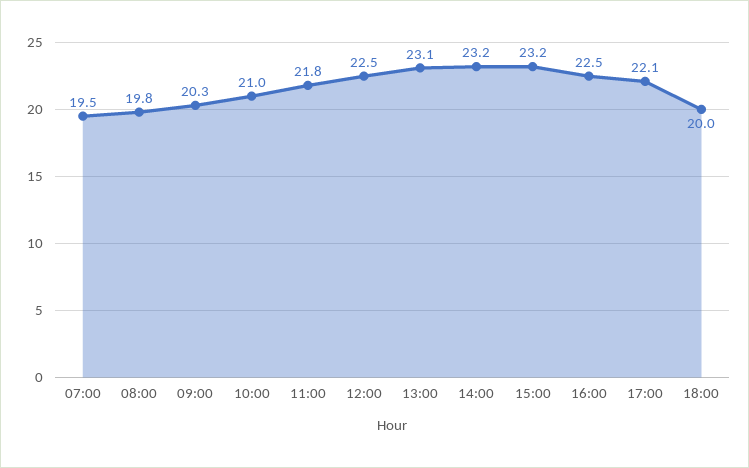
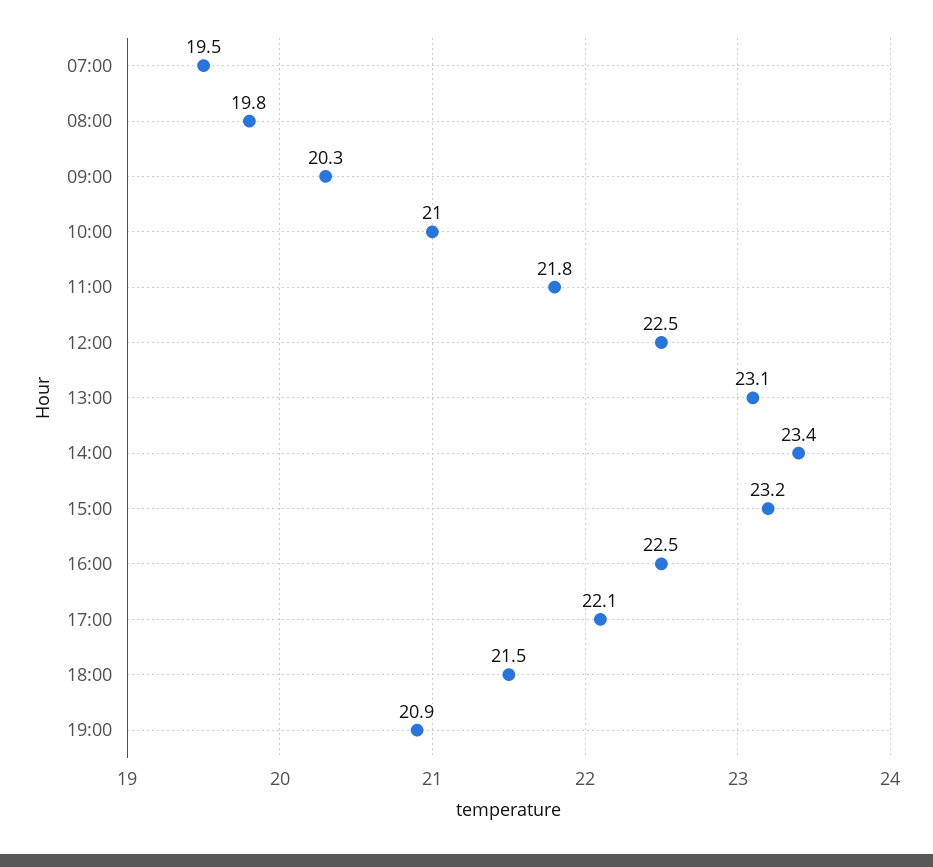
14:00: 23.2 -> 23.4
18:00: 20 -> 21.5
19:00: none -> 20.9

